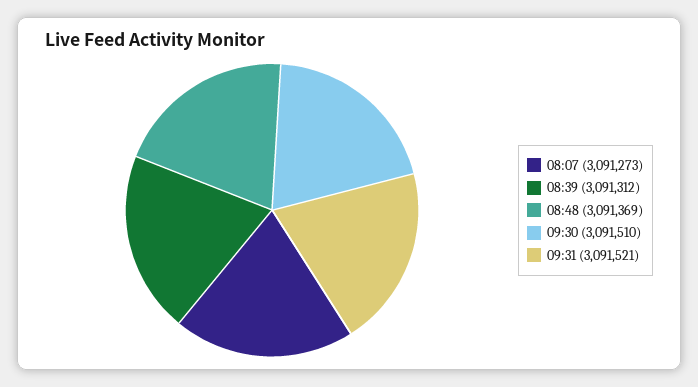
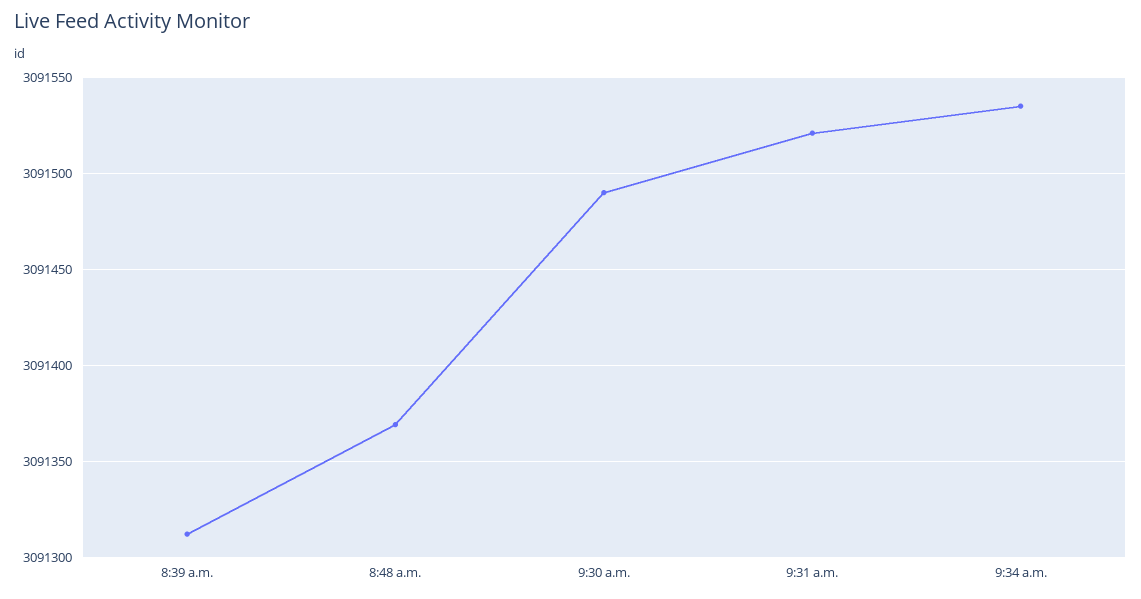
08:07: 3091273 -> none
09:30: 3091510 -> 3091490
9:34 a.m.: none -> 3091535

